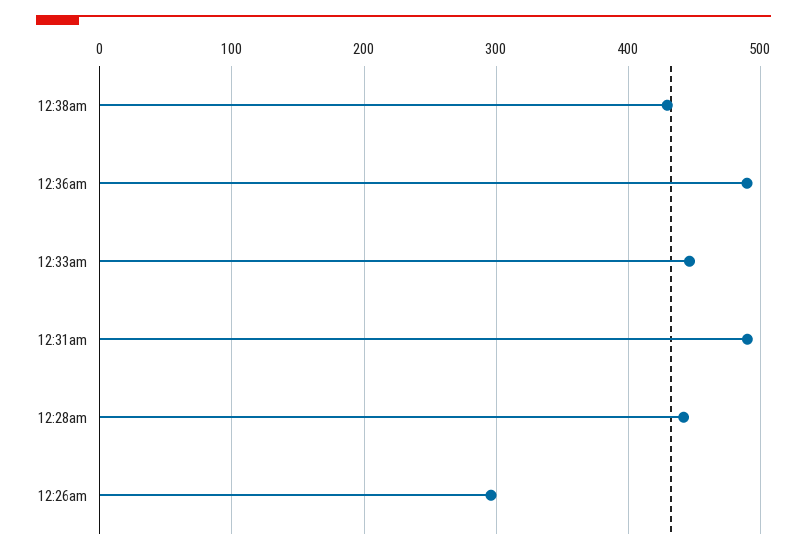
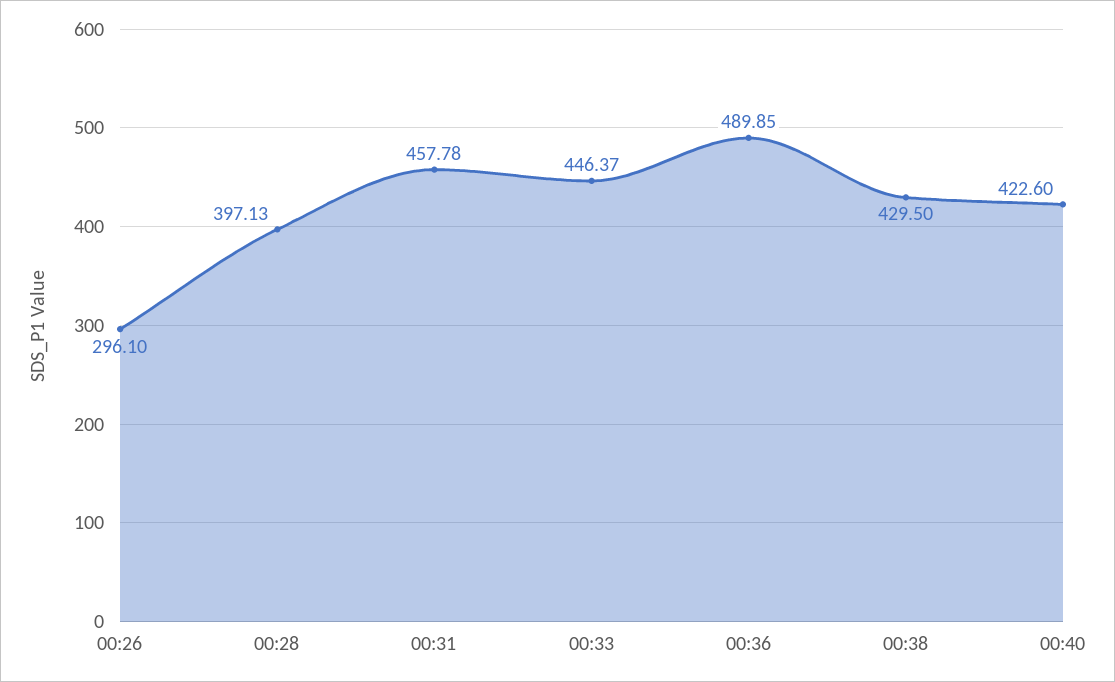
12:31am: 490 -> 457.78
12:28am: 440 -> 397.13
00:40: none -> 422.6

